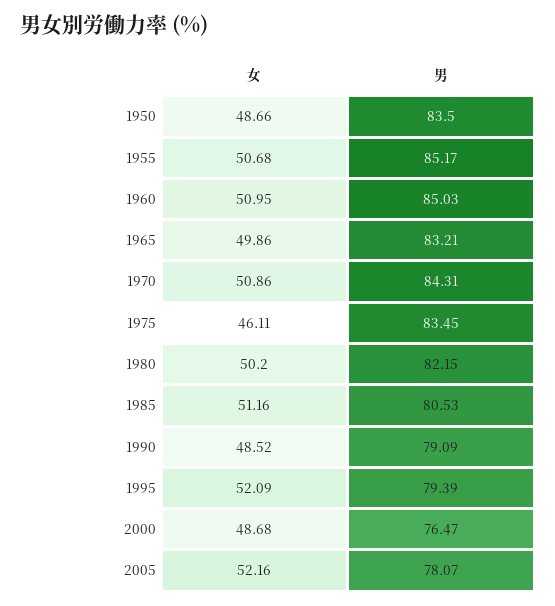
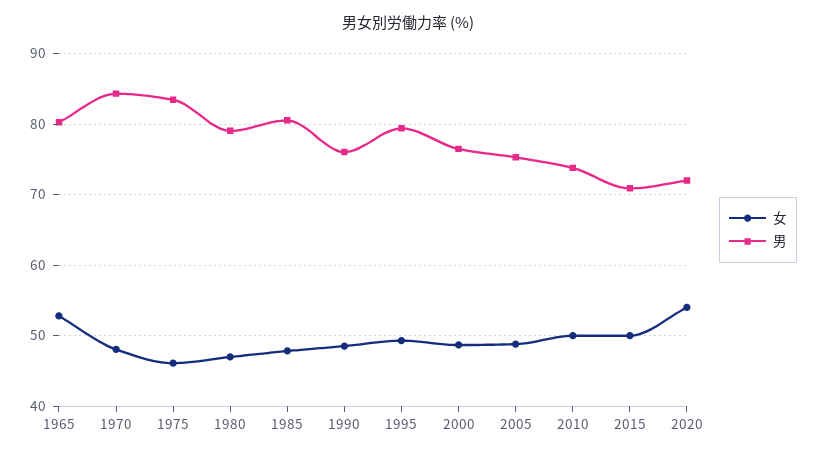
女, 1950: 48.66 -> none
男, 1950: 83.5 -> none
女, 1955: 50.68 -> none
男, 1955: 85.17 -> none
女, 1960: 50.95 -> none
男, 1960: 85.03 -> none
女, 1965: 49.86 -> 53
男, 1965: 83.21 -> 80
女, 1970: 50.86 -> 48
女, 1980: 50.2 -> 47
男, 1980: 82.15 -> 79
女, 1985: 51.16 -> 48
男, 1990: 79.09 -> 76
女, 1995: 52.09 -> 49
女, 2005: 52.16 -> 49
男, 2005: 78.07 -> 75
女, 2010: none -> 50
男, 2010: none -> 74
女, 2015: none -> 50
男, 2015: none -> 71
女, 2020: none -> 54
男, 2020: none -> 72

